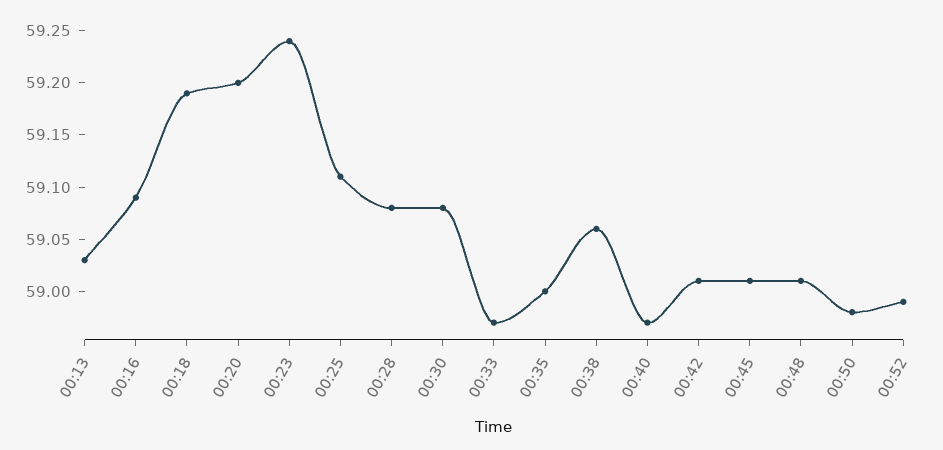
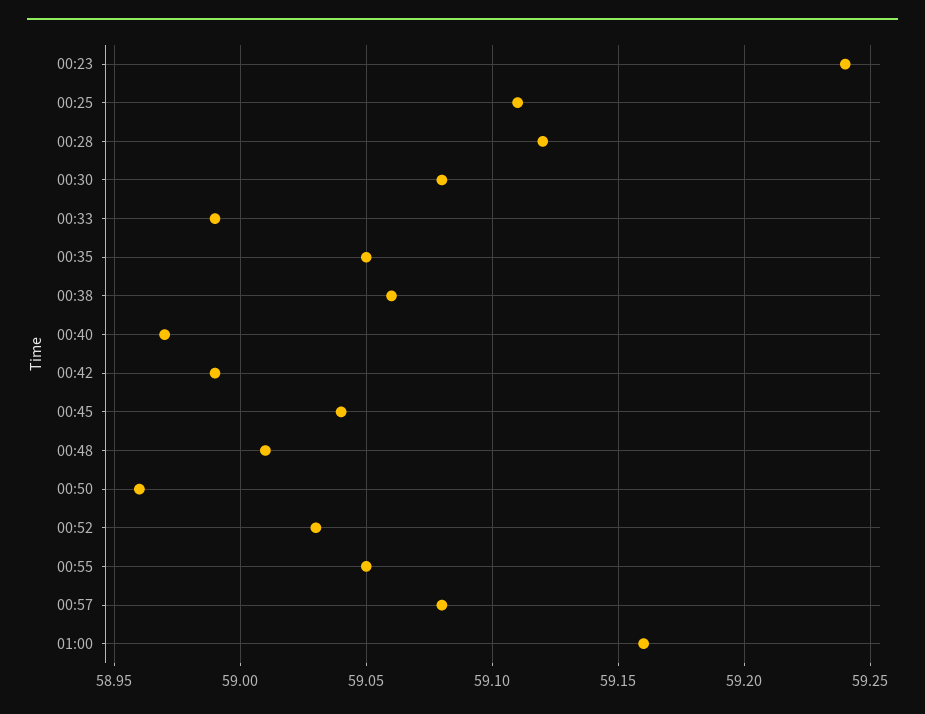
00:13: 59.03 -> none
00:16: 59.09 -> none
00:18: 59.19 -> none
00:20: 59.2 -> none
00:28: 59.08 -> 59.12
00:33: 58.97 -> 58.99
00:35: 59 -> 59.05
00:42: 59.01 -> 58.99
00:45: 59.01 -> 59.04
00:50: 58.98 -> 58.96
00:52: 58.99 -> 59.03
00:55: none -> 59.05
00:57: none -> 59.08
01:00: none -> 59.16

